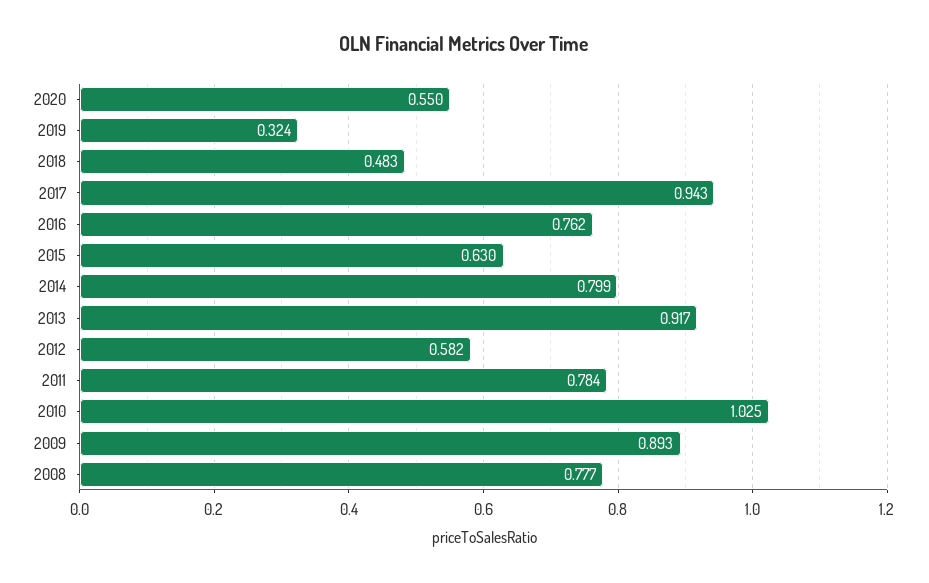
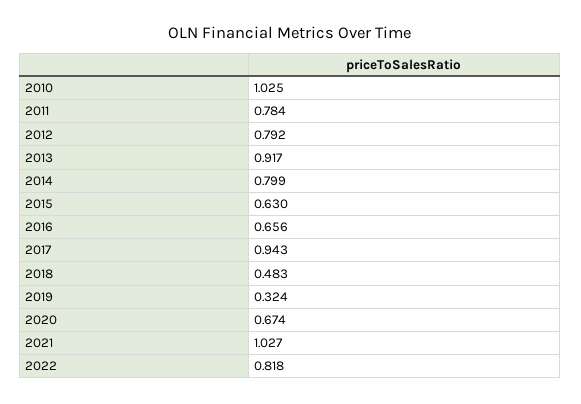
2020: 0.55 -> 0.674
2016: 0.762 -> 0.656
2012: 0.582 -> 0.792
2009: 0.893 -> none
2008: 0.777 -> none
2021: none -> 1.027
2022: none -> 0.818

